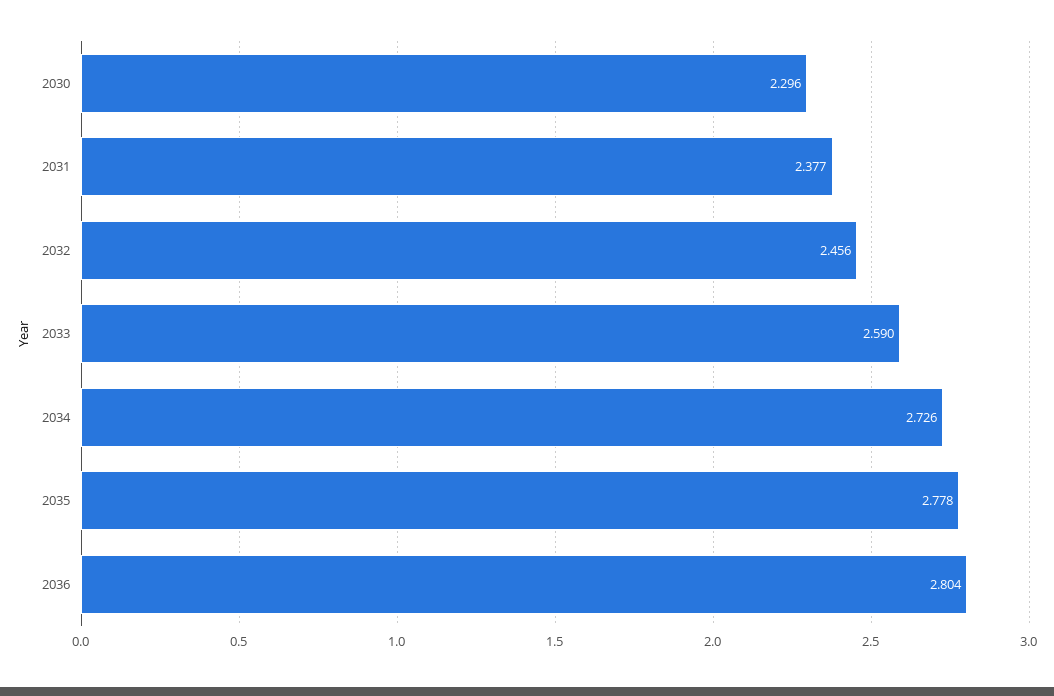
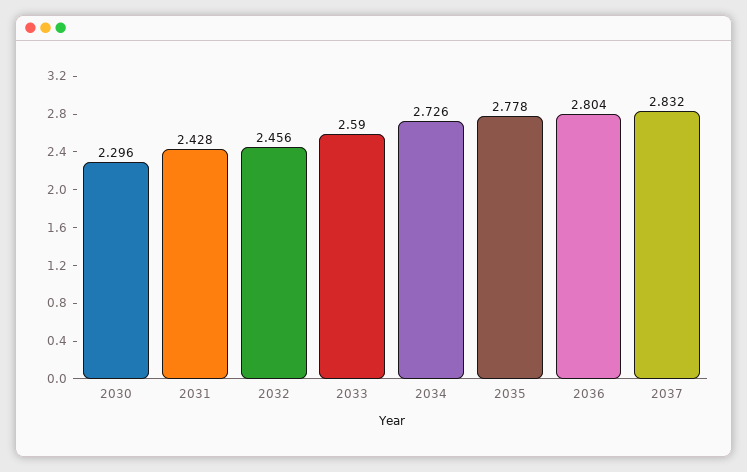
2031: 2.377 -> 2.428
2037: none -> 2.832

